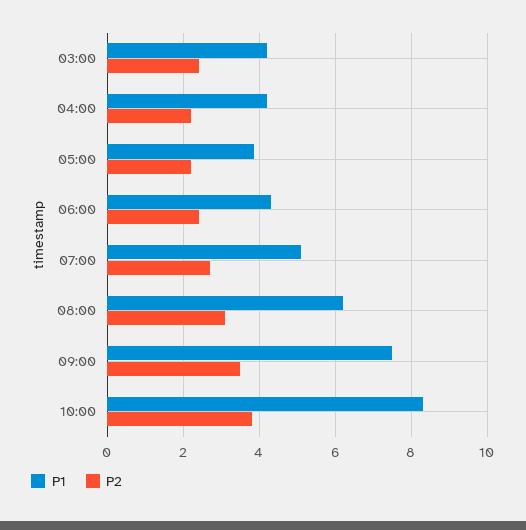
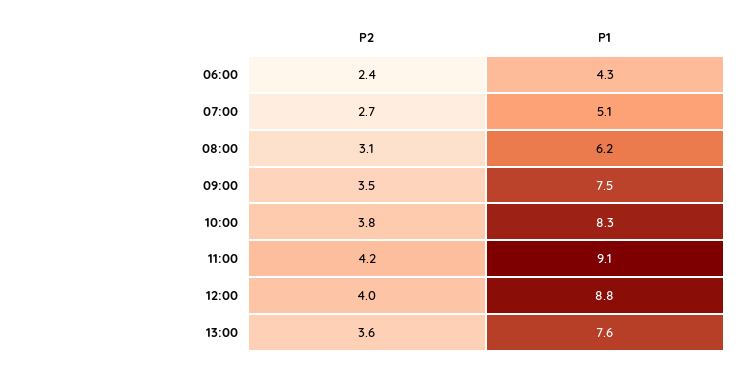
P1, 03:00: 4.2 -> none
P2, 03:00: 2.4 -> none
P1, 04:00: 4.2 -> none
P2, 04:00: 2.2 -> none
P1, 05:00: 3.8 -> none
P2, 05:00: 2.2 -> none
P2, 11:00: none -> 4.2
P1, 11:00: none -> 9.1
P2, 12:00: none -> 4
P1, 12:00: none -> 8.8
P2, 13:00: none -> 3.6
P1, 13:00: none -> 7.6

